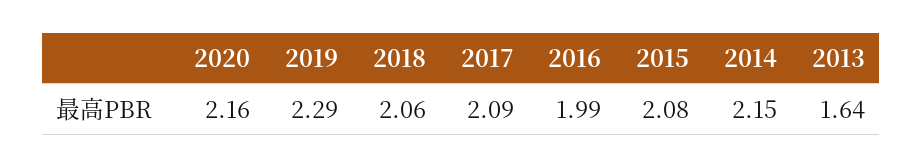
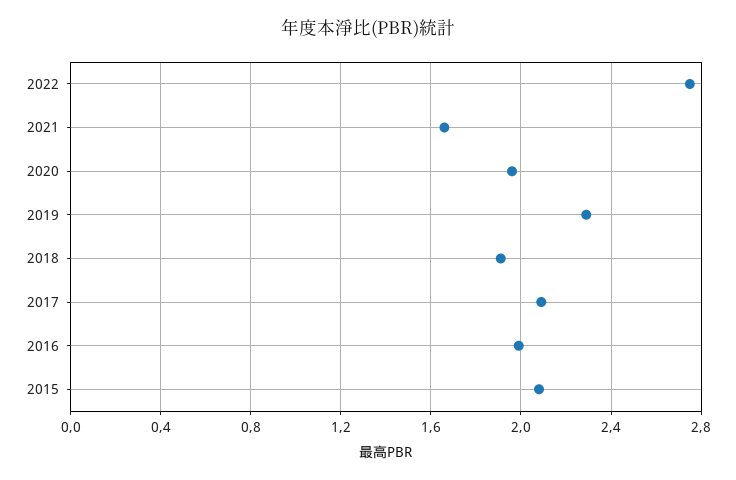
2020: 2.16 -> 1.95
2018: 2.06 -> 1.9
2014: 2.15 -> none
2013: 1.64 -> none
2022: none -> 2.75
2021: none -> 1.65

